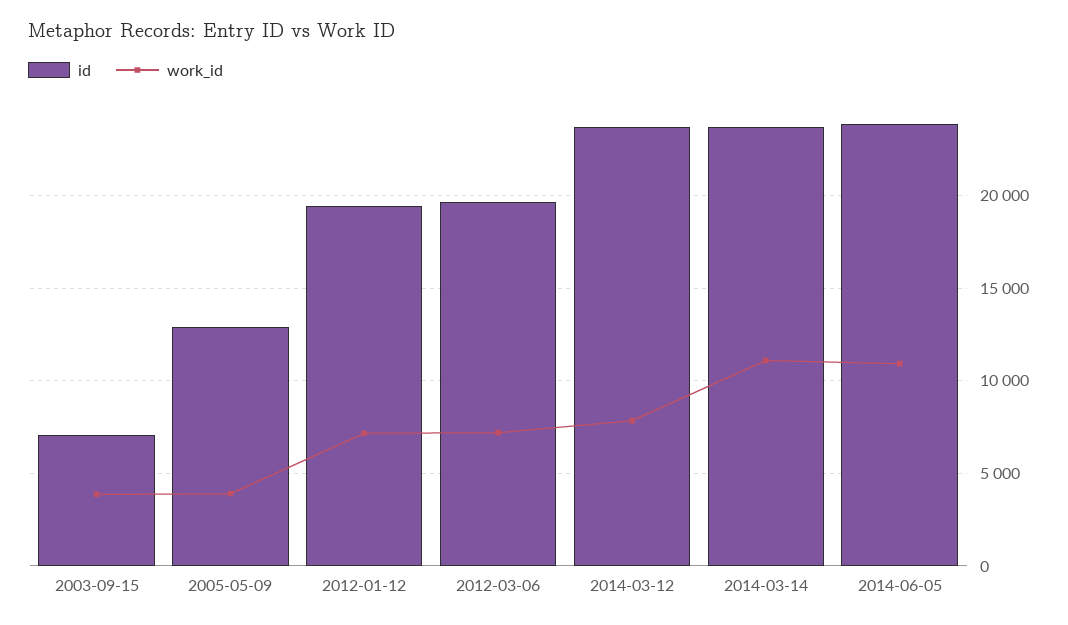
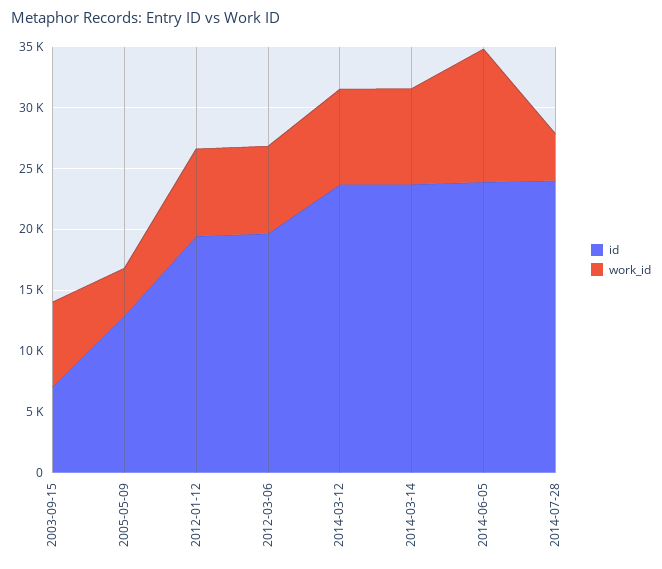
work_id, 2003-09-15: 4000 -> 7000
work_id, 2014-03-14: 11000 -> 8000
id, 2014-07-28: none -> 24000
work_id, 2014-07-28: none -> 4000

